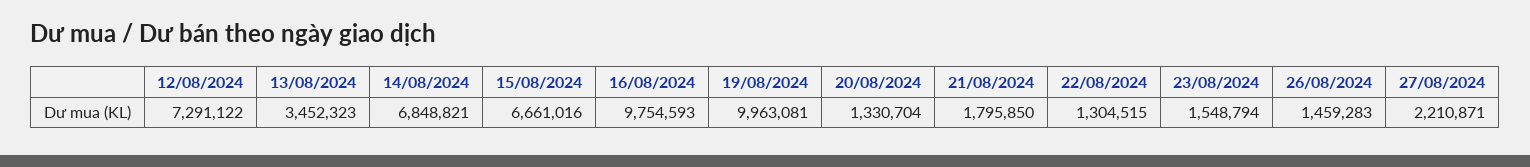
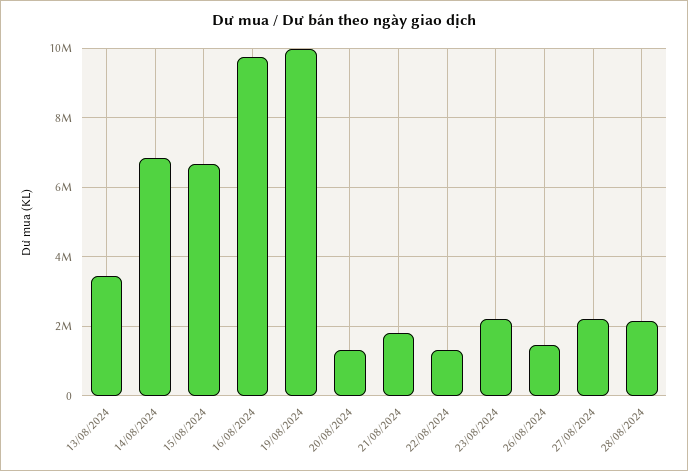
12/08/2024: 7291122 -> none
23/08/2024: 1548794 -> 2200000
28/08/2024: none -> 2200000

